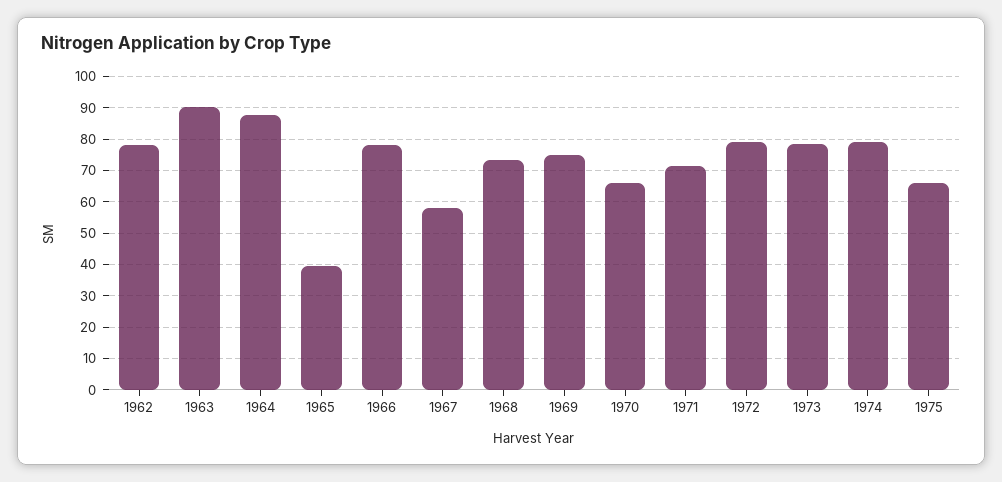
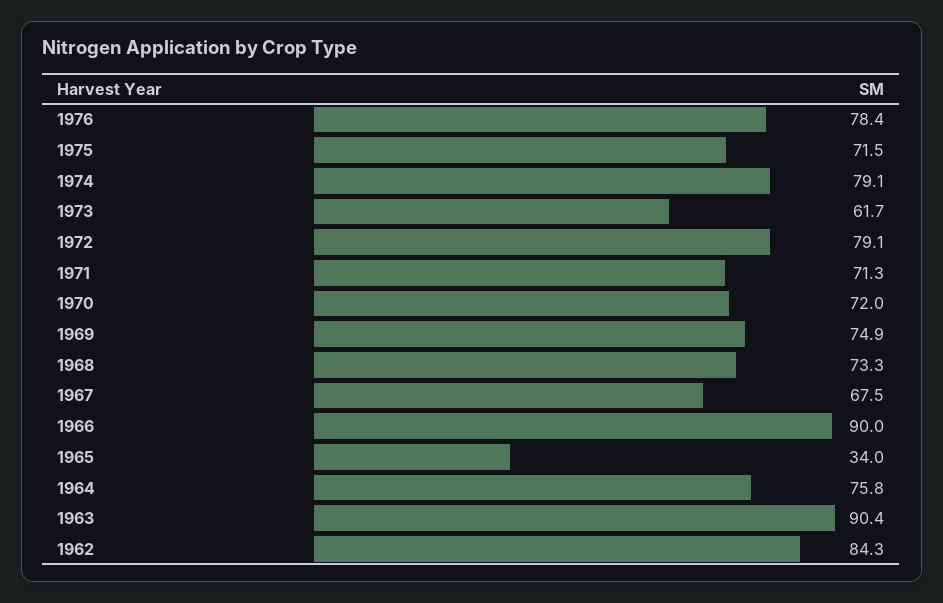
1962: 78 -> 84.3
1964: 88 -> 75.8
1965: 40 -> 34
1966: 78 -> 90
1967: 58 -> 67.5
1970: 66 -> 72
1973: 78 -> 61.7
1975: 66 -> 71.5
1976: none -> 78.4

